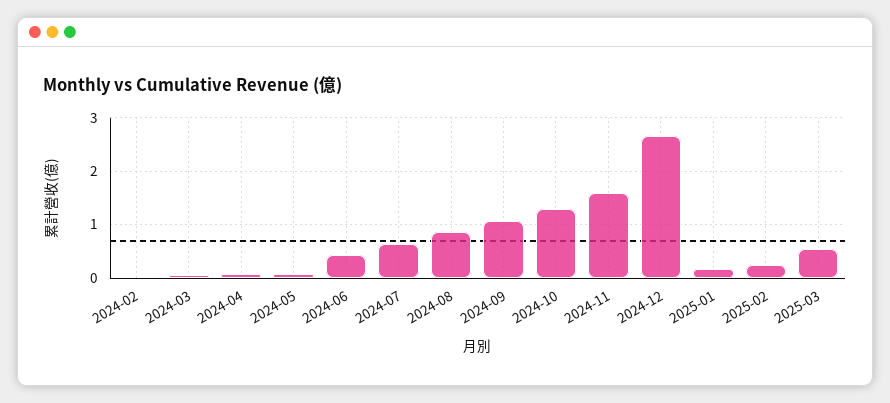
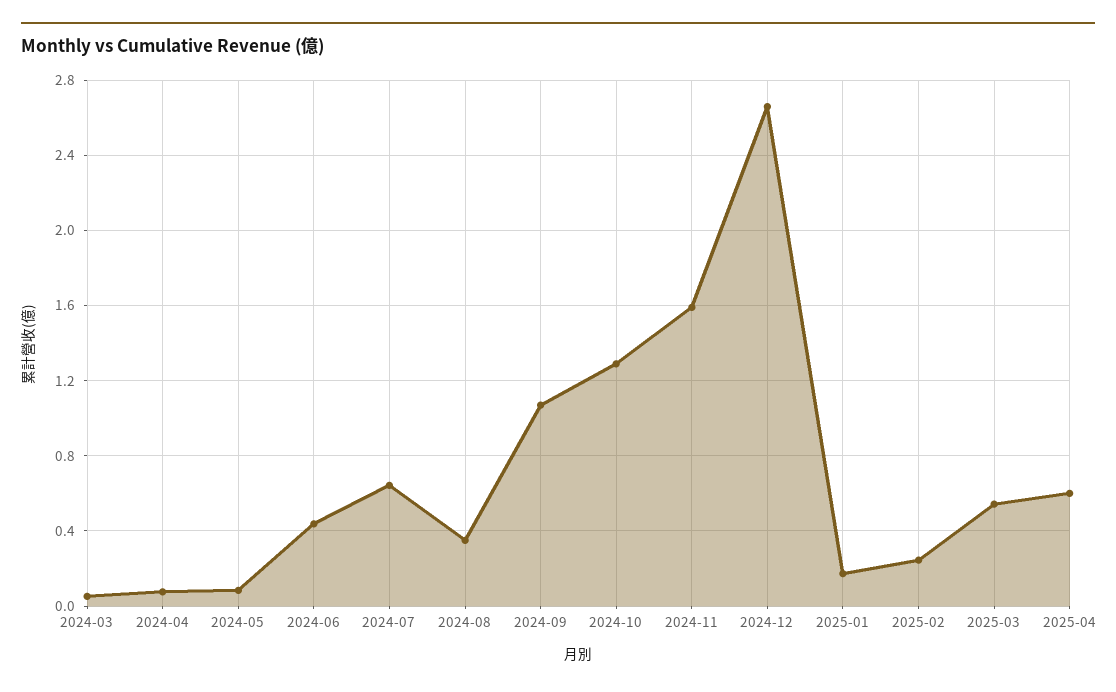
2024-02: 0 -> none
2024-08: 0.8 -> 0.35
2025-04: none -> 0.6

